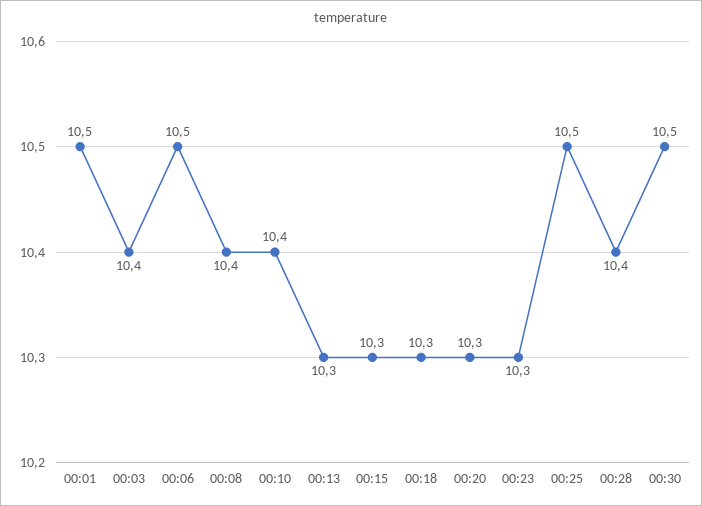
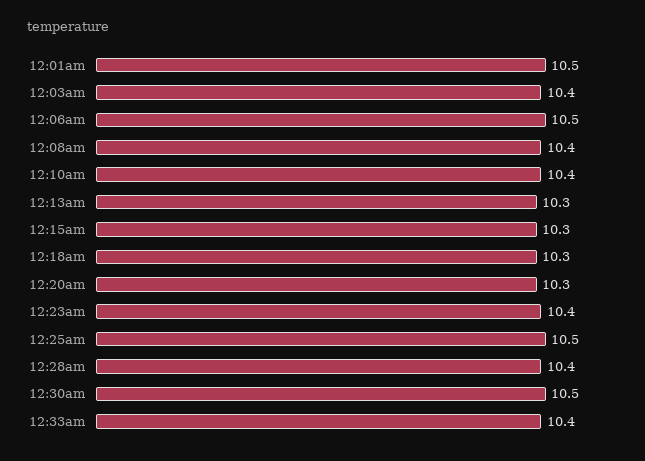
00:23: 10.3 -> 10.4
12:33am: none -> 10.4

